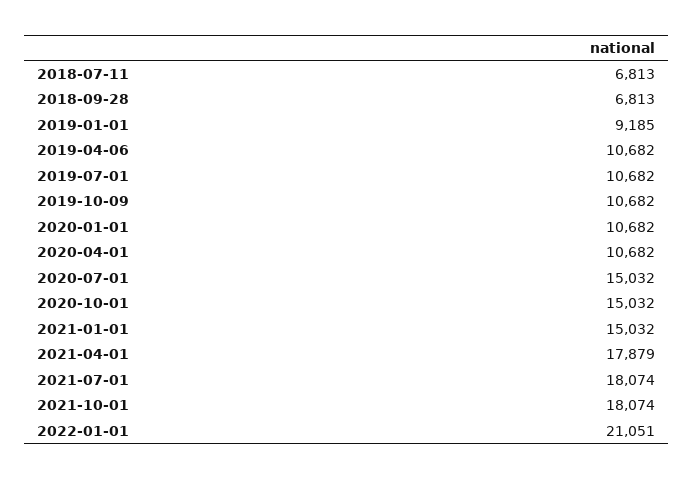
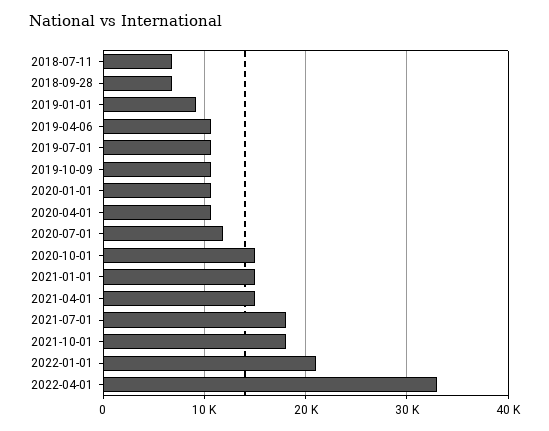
2020-07-01: 15032 -> 12000
2021-04-01: 17879 -> 15000
2022-04-01: none -> 33000

